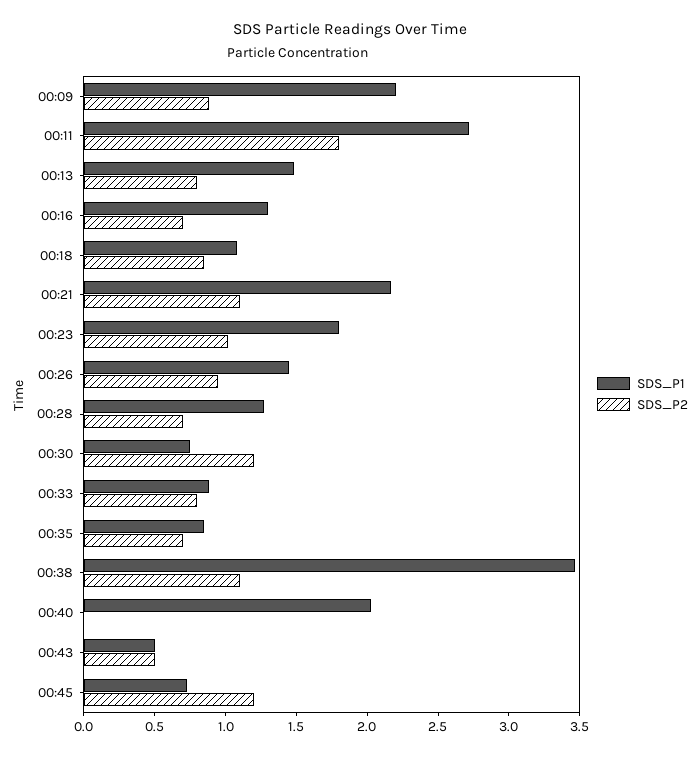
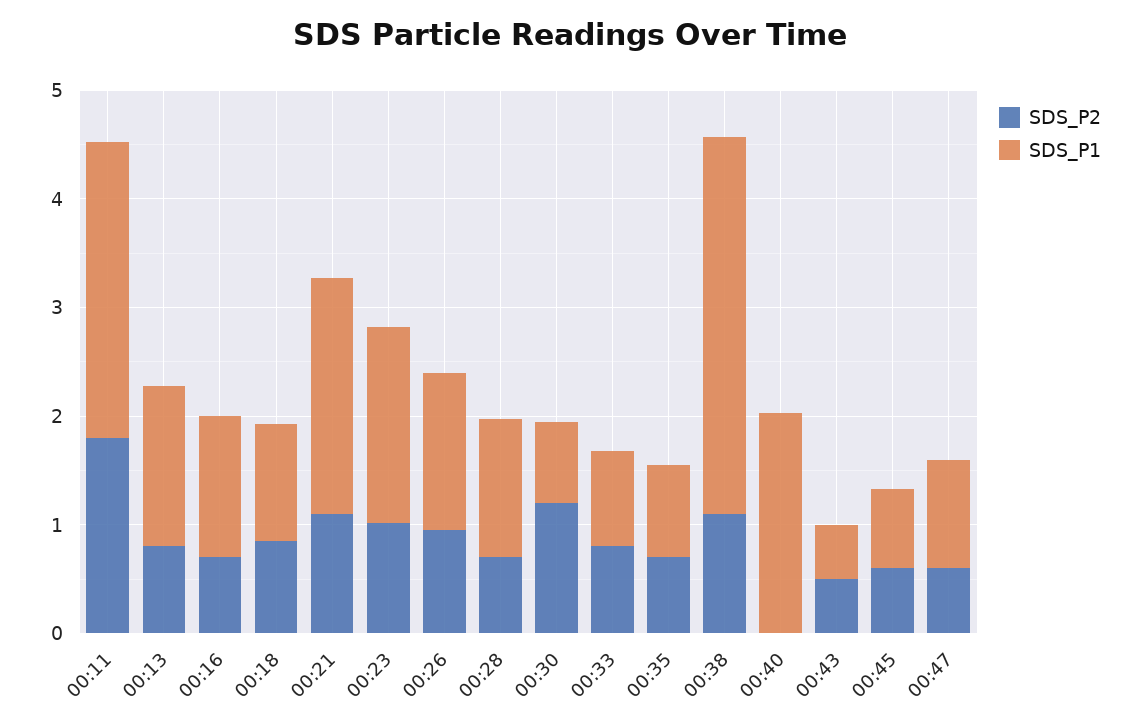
SDS_P1, 00:09: 2.2 -> none
SDS_P2, 00:09: 0.9 -> none
SDS_P2, 00:45: 1.2 -> 0.6
SDS_P2, 00:47: none -> 0.6
SDS_P1, 00:47: none -> 1

